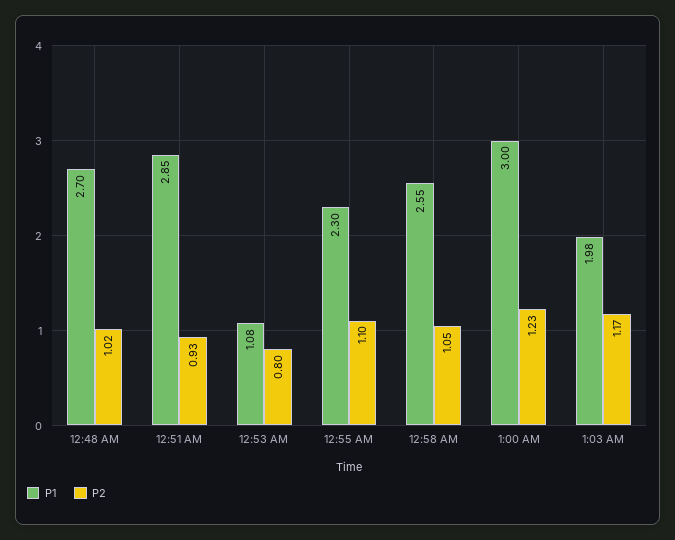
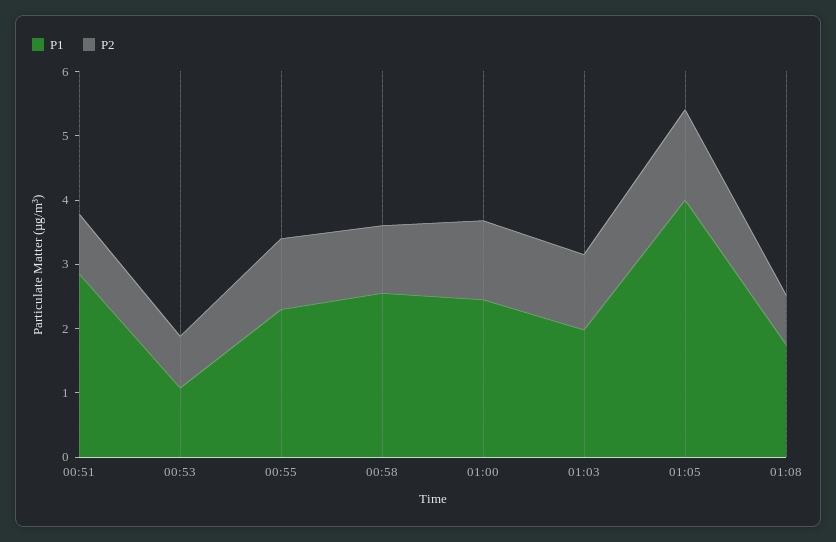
P1, 12:48 AM: 2.7 -> none
P2, 12:48 AM: 1.02 -> none
P1, 1:00 AM: 3 -> 2.4
P1, 01:05: none -> 4
P2, 01:05: none -> 1.4
P1, 01:08: none -> 1.8
P2, 01:08: none -> 0.8

